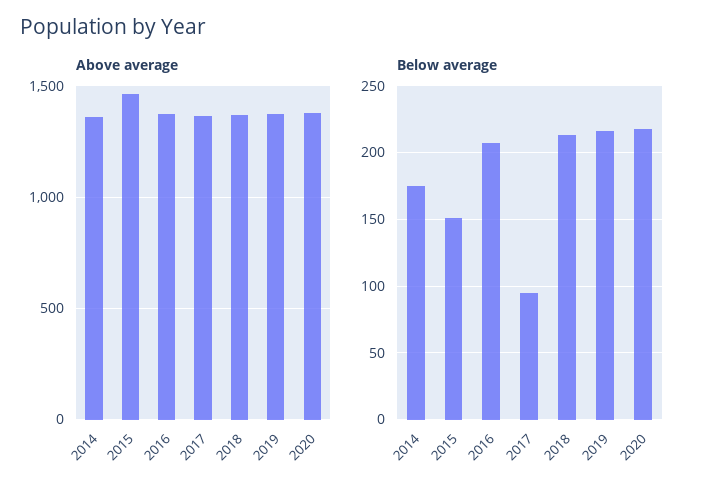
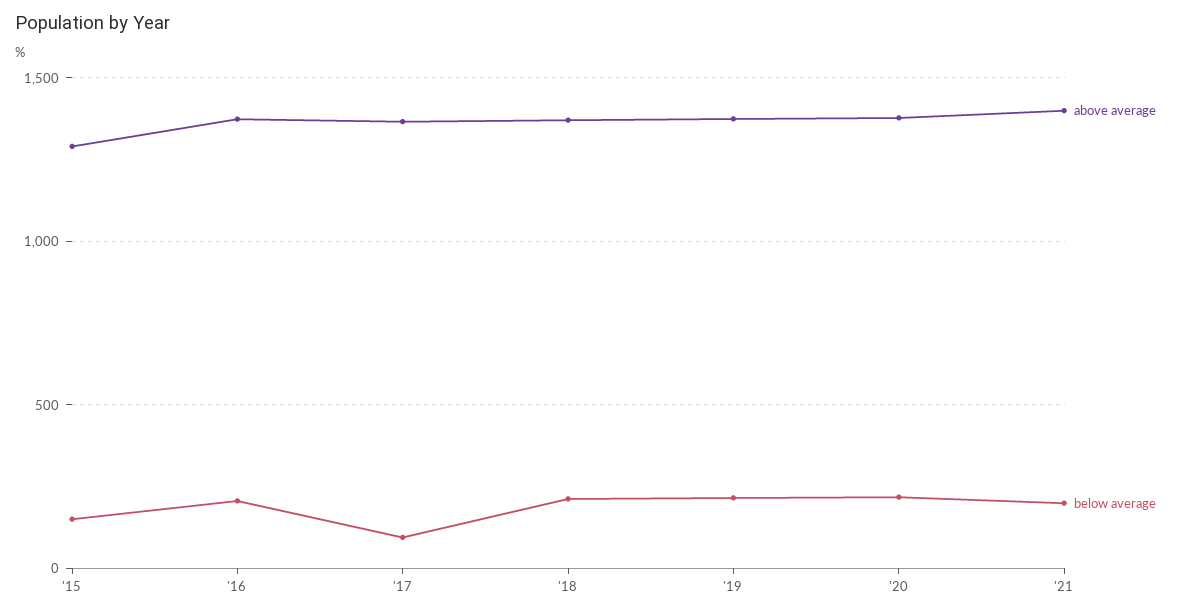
Above average, 2014: 1350 -> none
Above average, 2015: 1450 -> 1300
Below average, 2014: 175 -> none
Above average, '21: none -> 1400
Below average, '21: none -> 200

